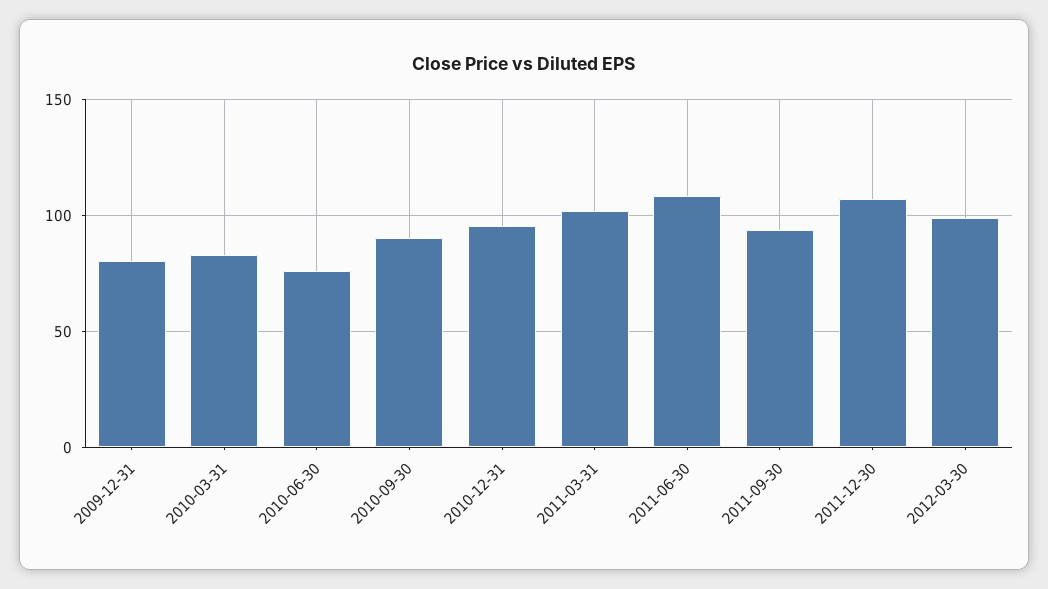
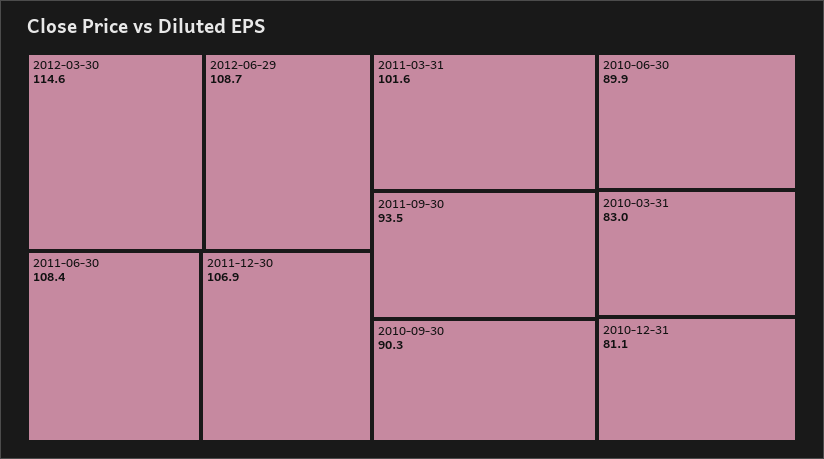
2009-12-31: 80 -> none
2010-06-30: 75 -> 89.9
2010-12-31: 95 -> 81.1
2012-03-30: 100 -> 114.6
2012-06-29: none -> 108.7

